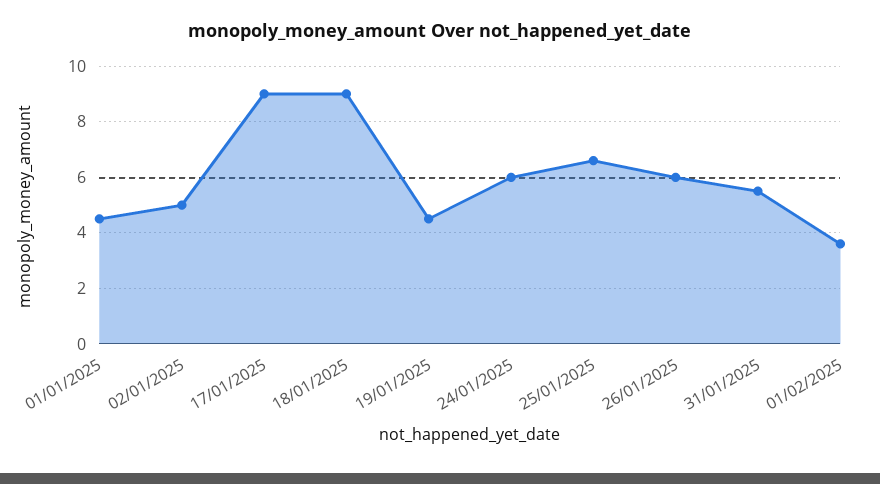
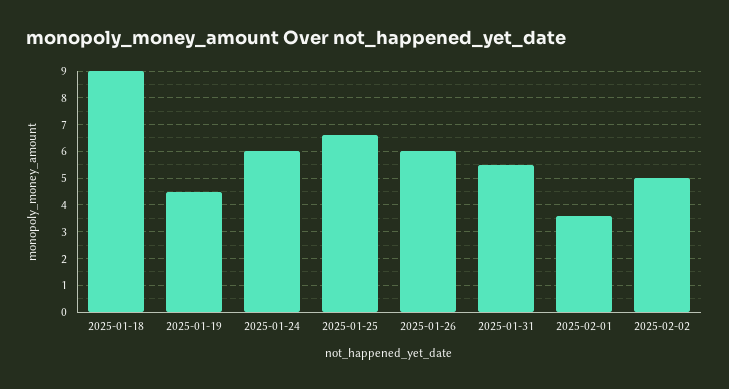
01/01/2025: 4.5 -> none
02/01/2025: 5 -> none
17/01/2025: 9 -> none
2025-02-02: none -> 5

